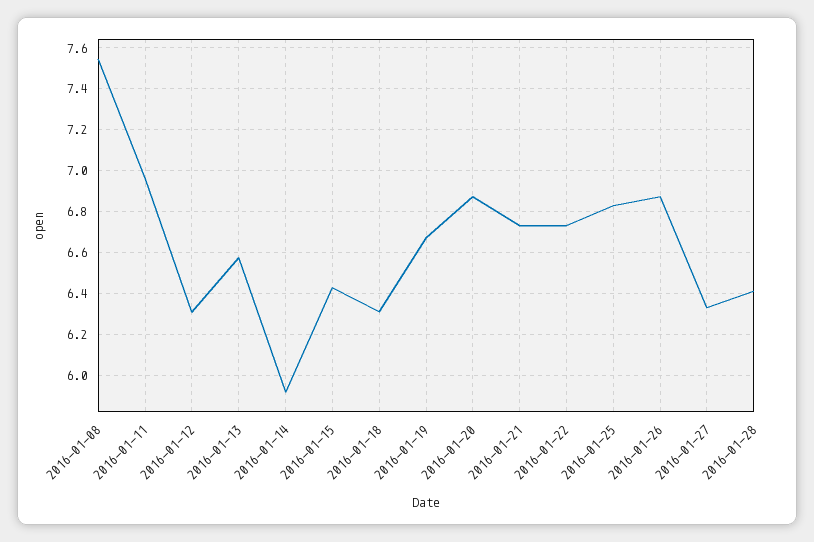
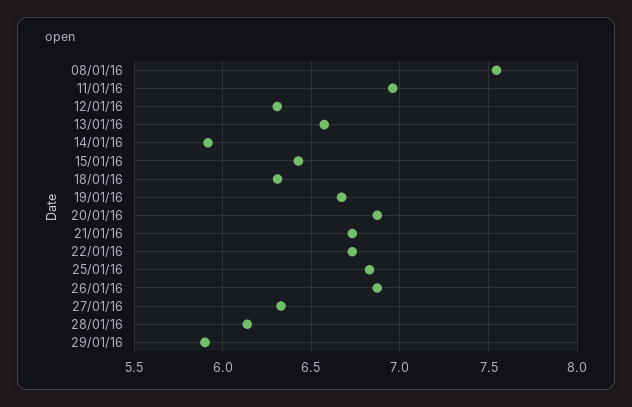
2016-01-28: 6.4 -> 6.15
29/01/16: none -> 5.9

